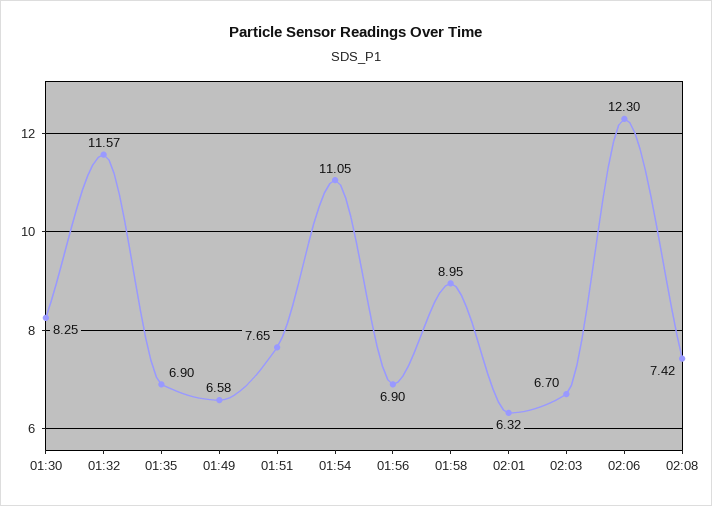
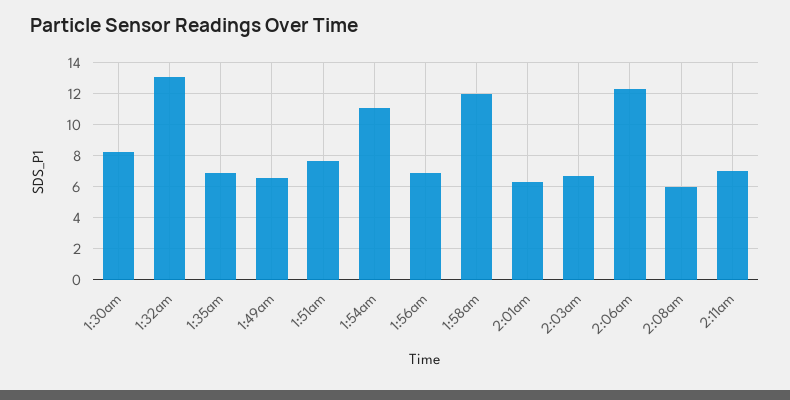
01:32: 11.57 -> 13
01:58: 8.95 -> 12
02:08: 7.42 -> 6
2:11am: none -> 7

